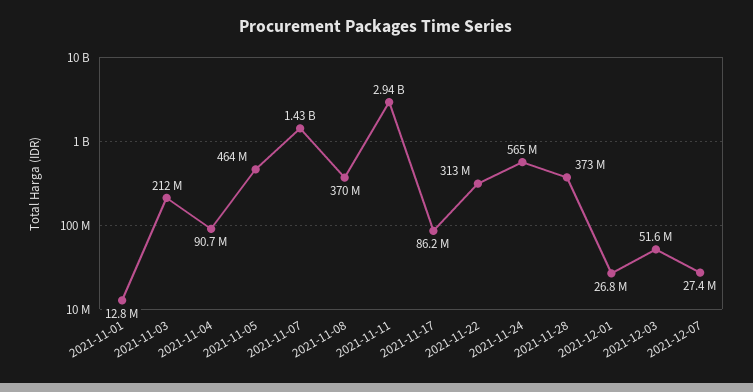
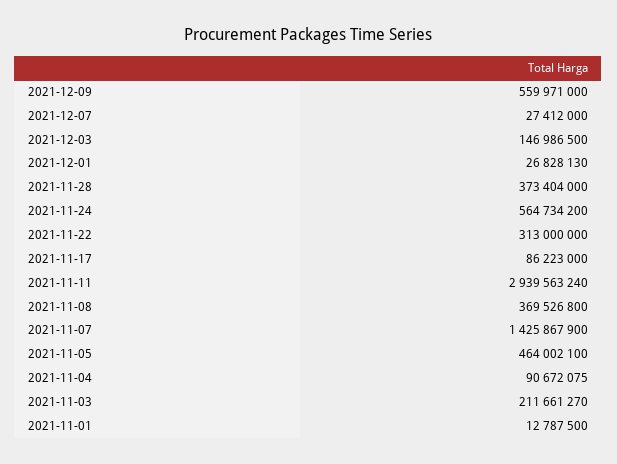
2021-12-03: 51600000 -> 146986500
2021-12-09: none -> 559971000

